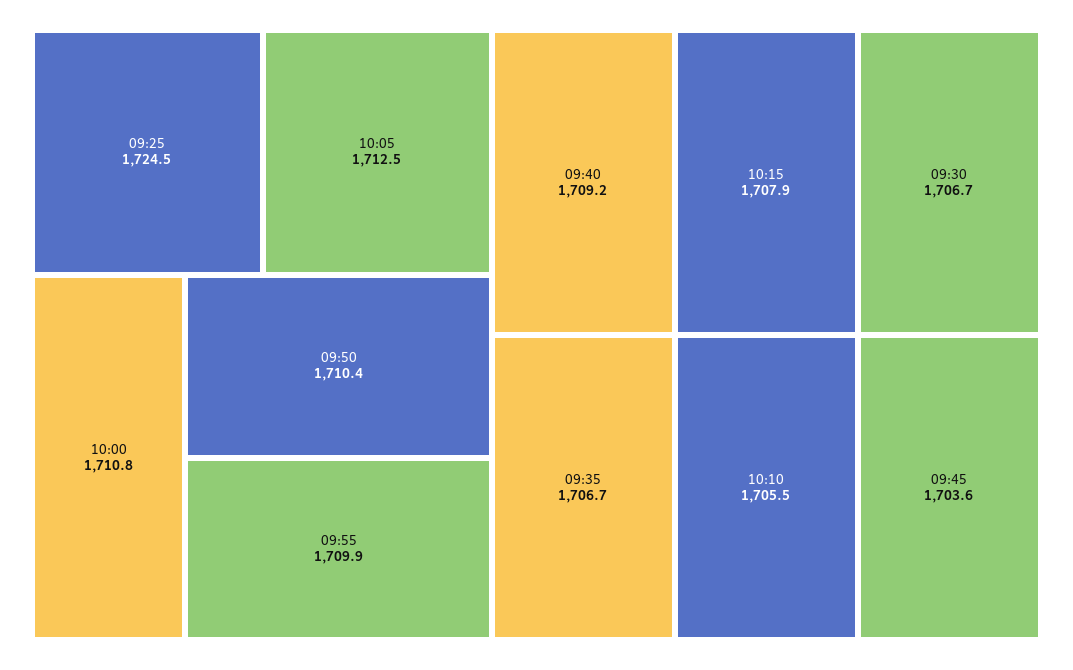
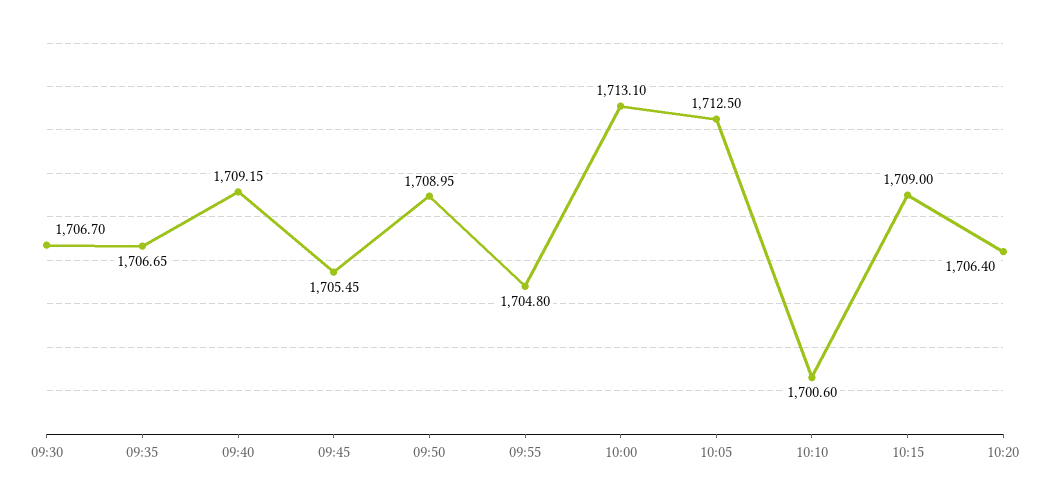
09:25: 1724.5 -> none
10:00: 1710.8 -> 1713.1
09:50: 1710.4 -> 1708.95
09:55: 1709.9 -> 1704.8
10:15: 1707.9 -> 1709
10:10: 1705.5 -> 1700.6
09:45: 1703.6 -> 1705.45
10:20: none -> 1706.4

